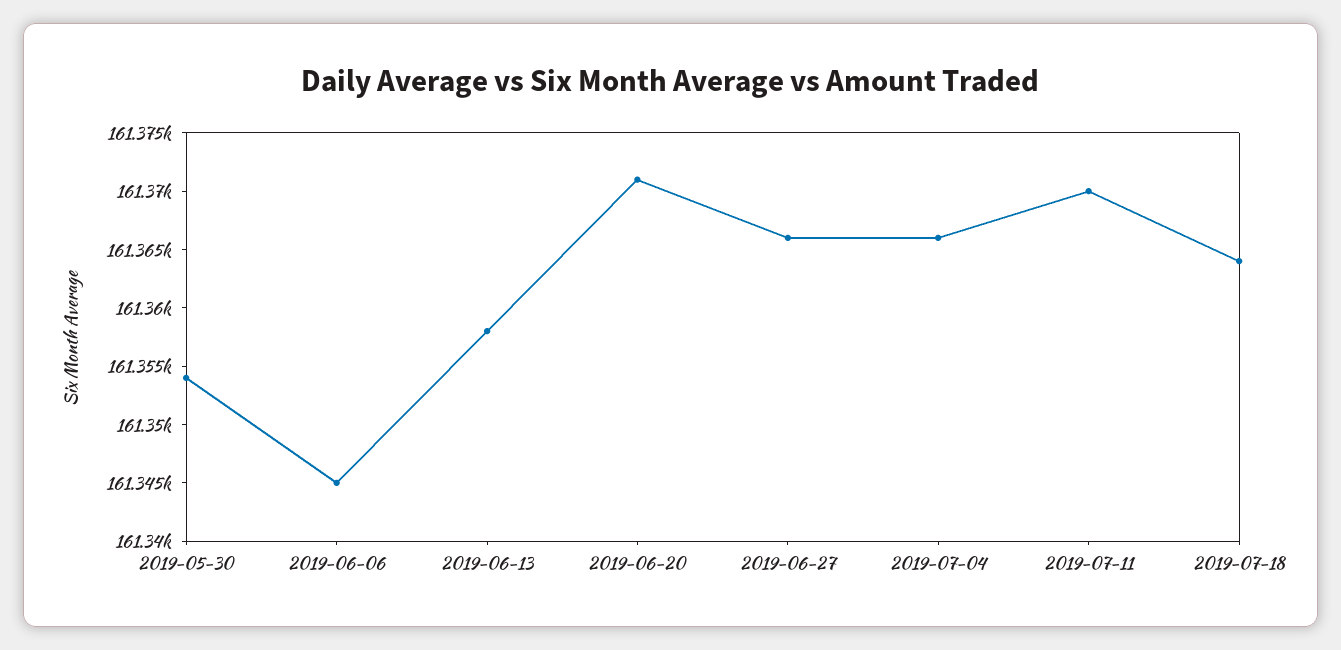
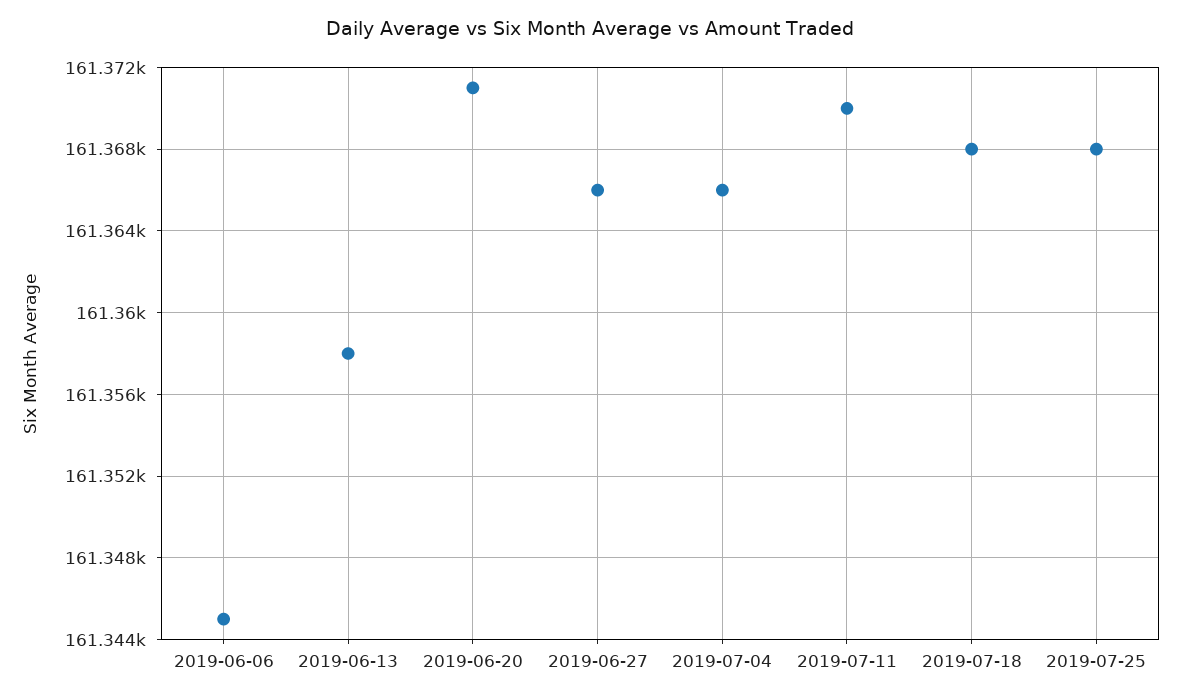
2019-05-30: 161354 -> none
2019-07-18: 161364 -> 161368
2019-07-25: none -> 161368

